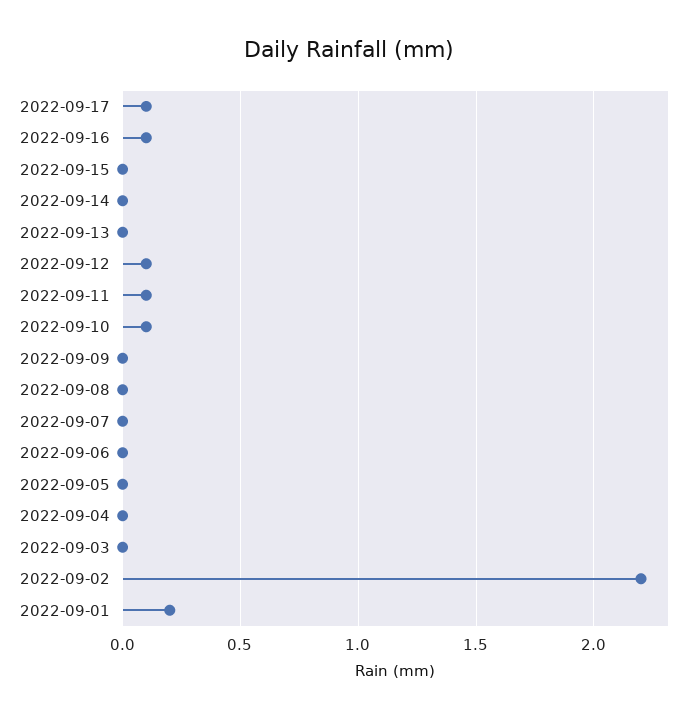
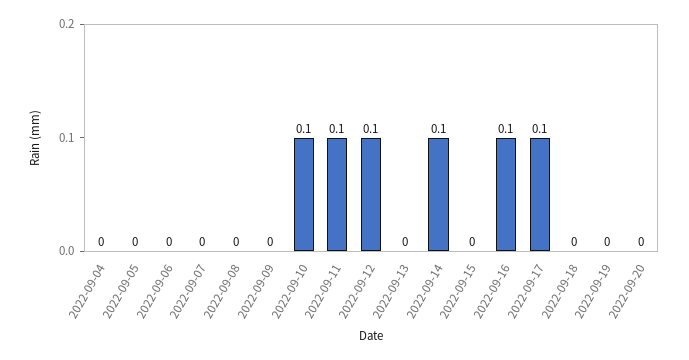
2022-09-14: 0 -> 0.1
2022-09-03: 0 -> none
2022-09-02: 2.2 -> none
2022-09-01: 0.2 -> none
2022-09-18: none -> 0
2022-09-19: none -> 0
2022-09-20: none -> 0

